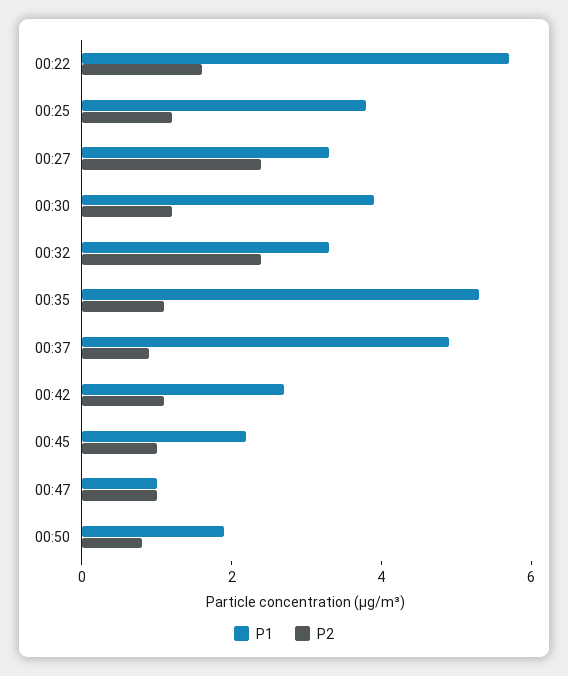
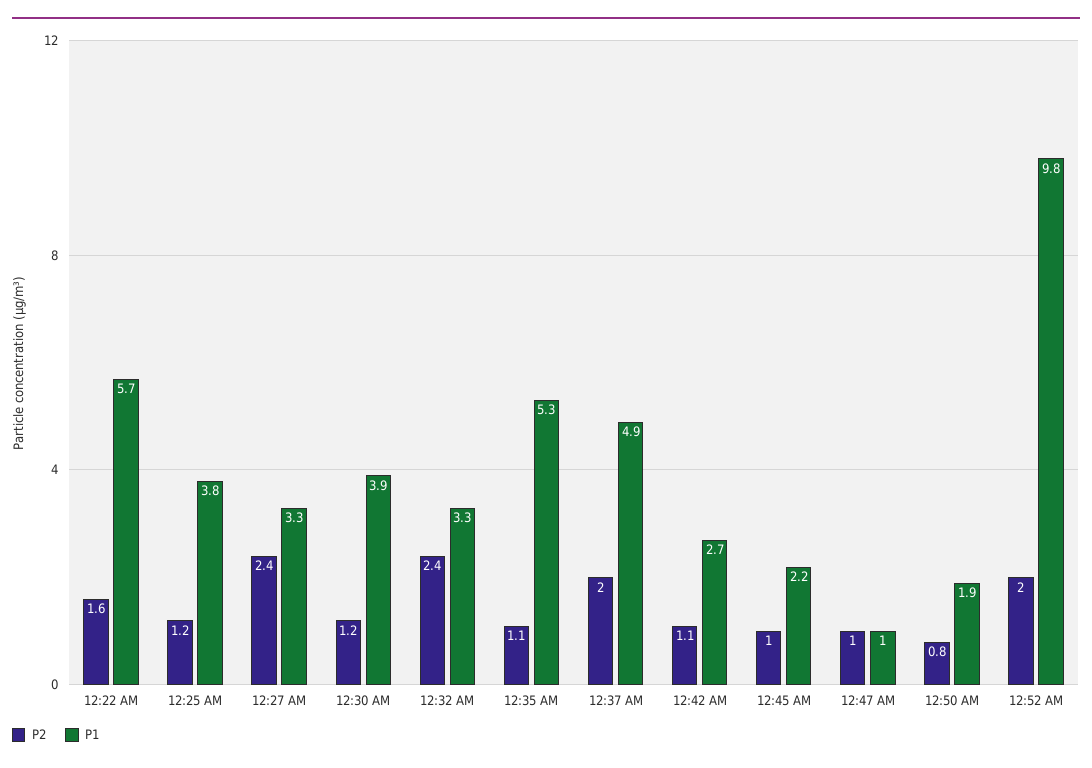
P2, 00:37: 1 -> 2
P2, 12:52 AM: none -> 2
P1, 12:52 AM: none -> 9.8

